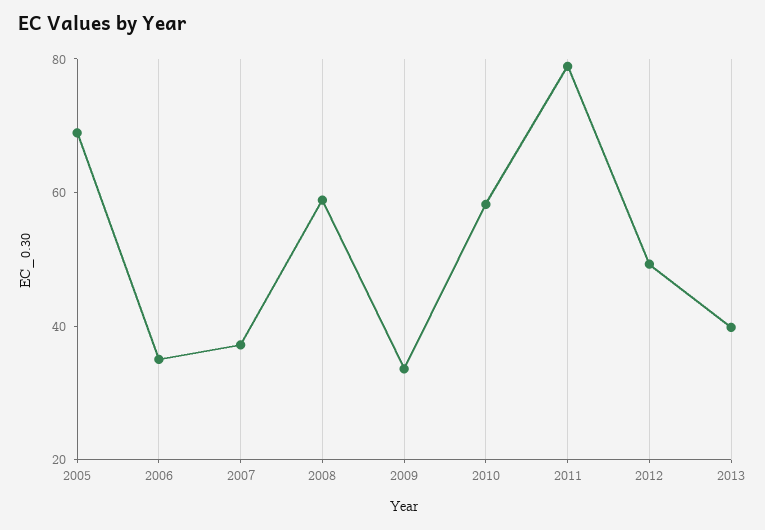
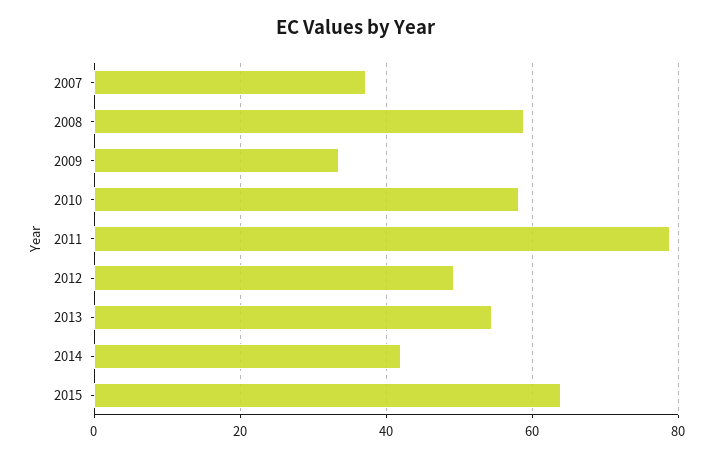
2005: 70 -> none
2006: 35 -> none
2013: 40 -> 54
2014: none -> 42
2015: none -> 64

